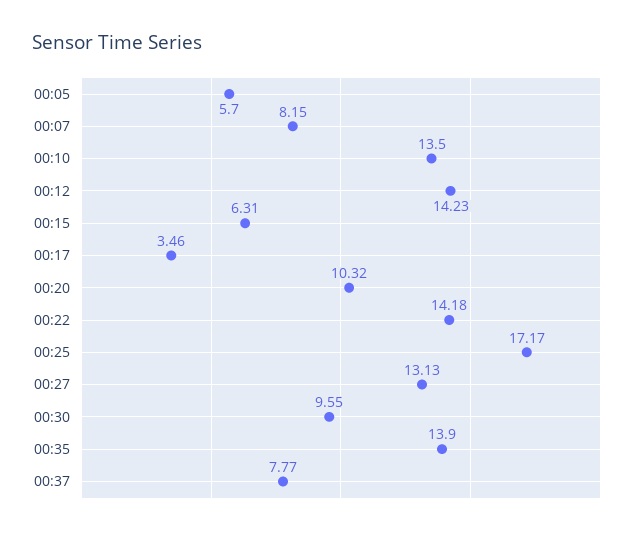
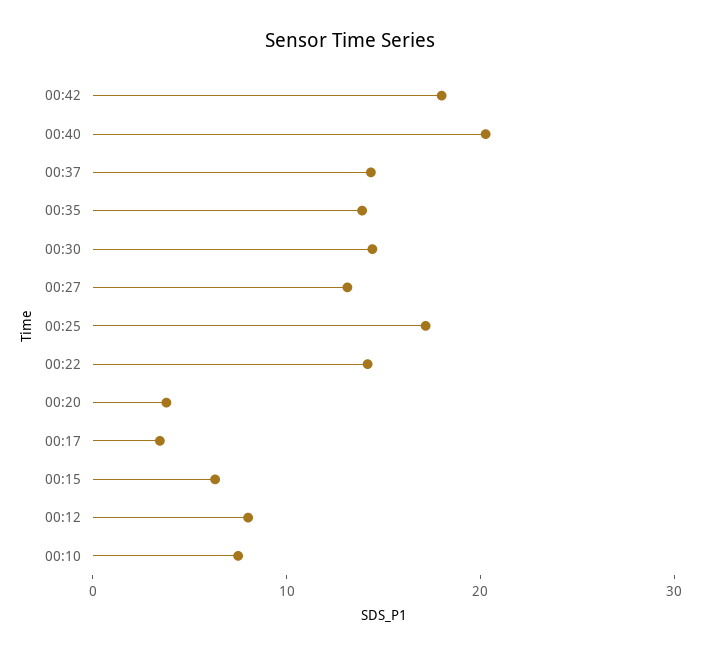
00:05: 5.7 -> none
00:07: 8.15 -> none
00:10: 13.5 -> 8
00:12: 14.23 -> 8
00:20: 10.32 -> 4
00:30: 9.55 -> 14
00:37: 7.77 -> 14
00:42: none -> 18
00:40: none -> 20

